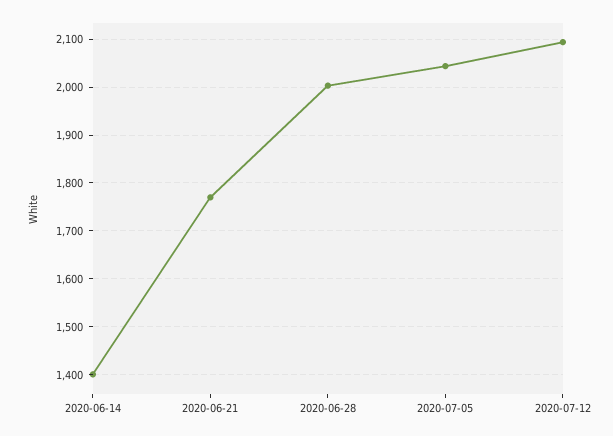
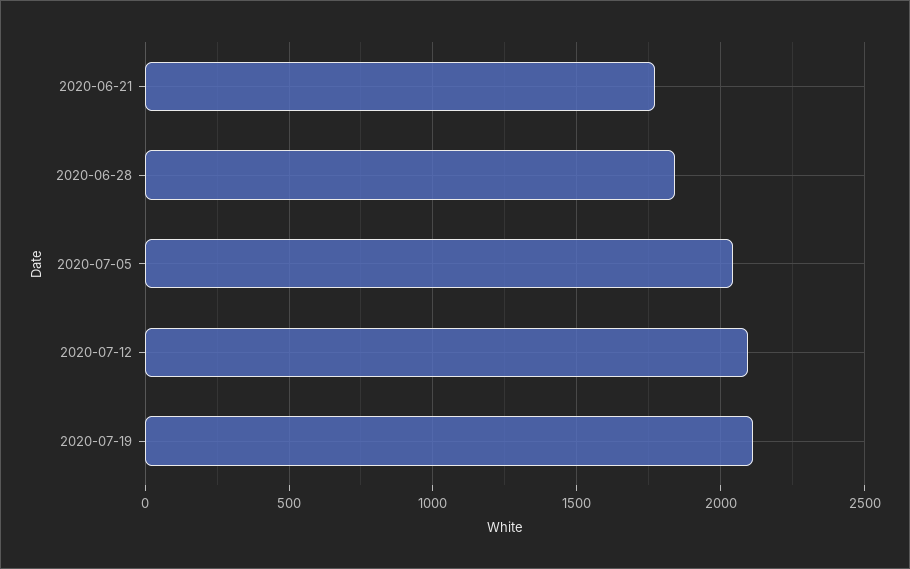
2020-06-14: 1400 -> none
2020-06-28: 2000 -> 1850
2020-07-19: none -> 2100

